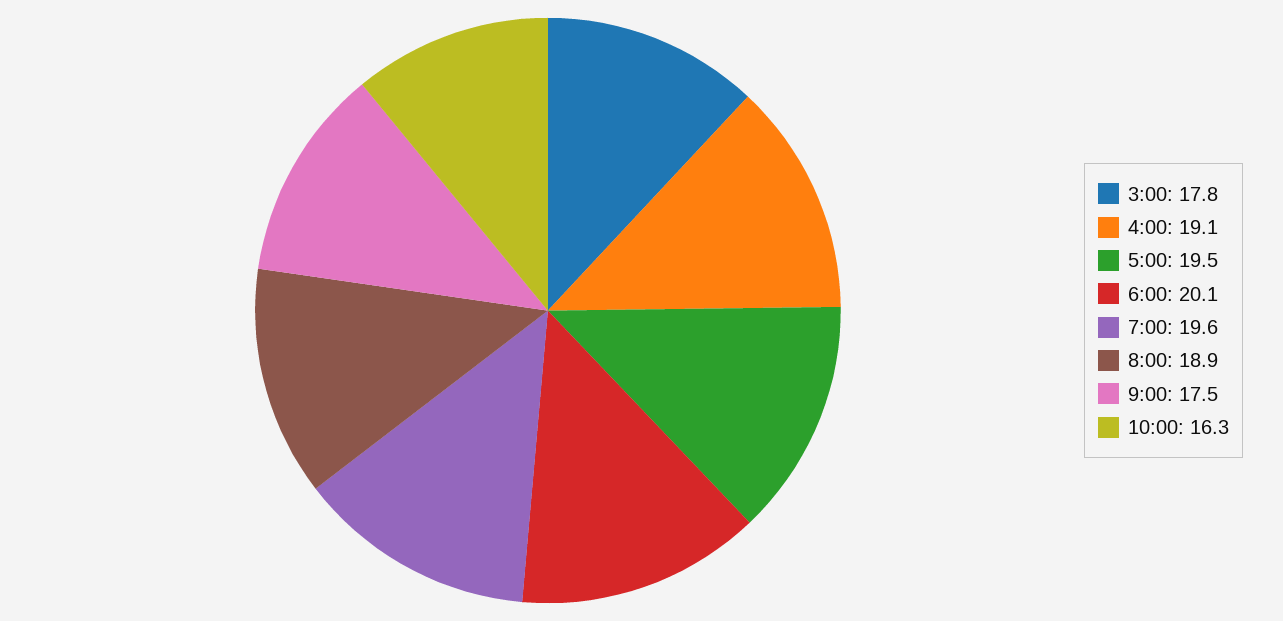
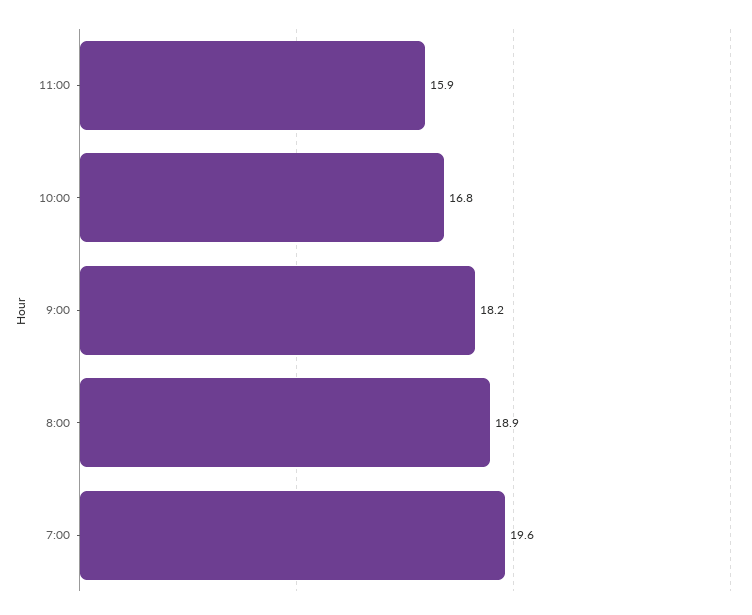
3:00: 17.8 -> none
4:00: 19.1 -> none
5:00: 19.5 -> none
6:00: 20.1 -> none
9:00: 17.5 -> 18.2
10:00: 16.3 -> 16.8
11:00: none -> 15.9

